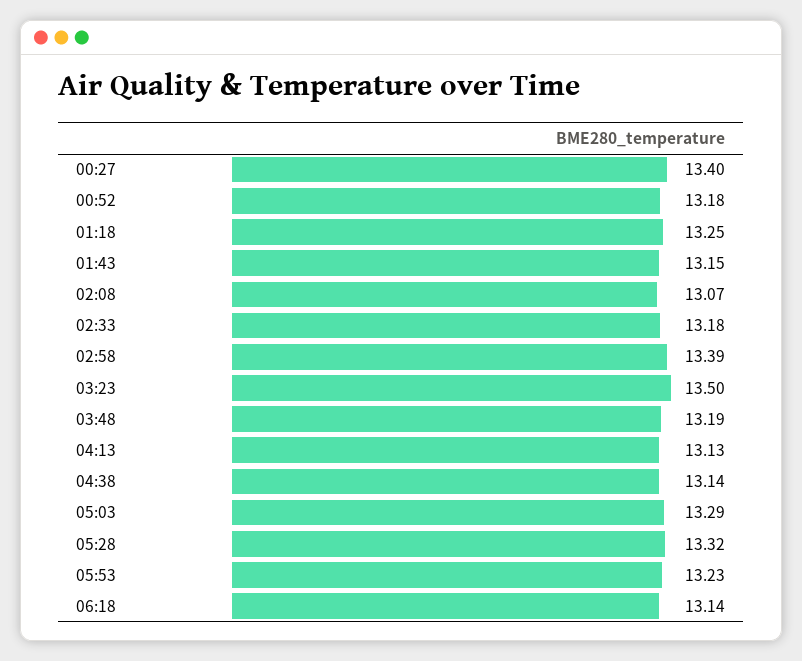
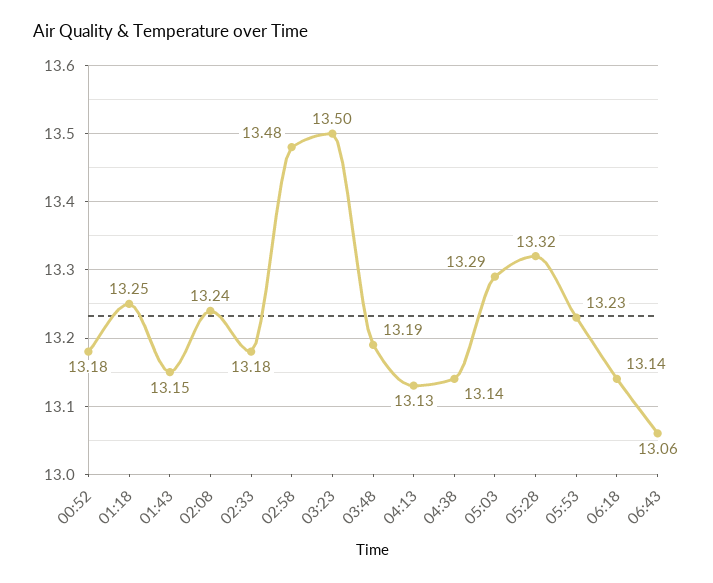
00:27: 13.4 -> none
02:08: 13.07 -> 13.24
02:58: 13.39 -> 13.48
06:43: none -> 13.06

